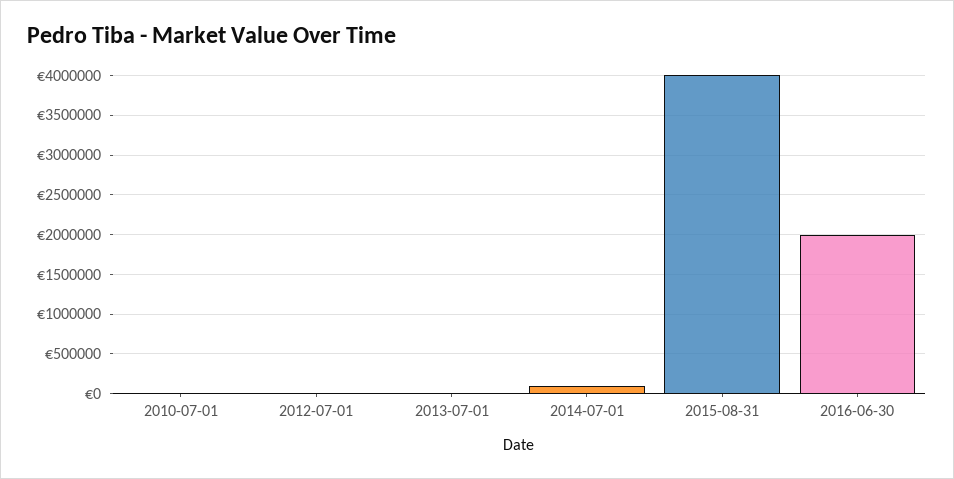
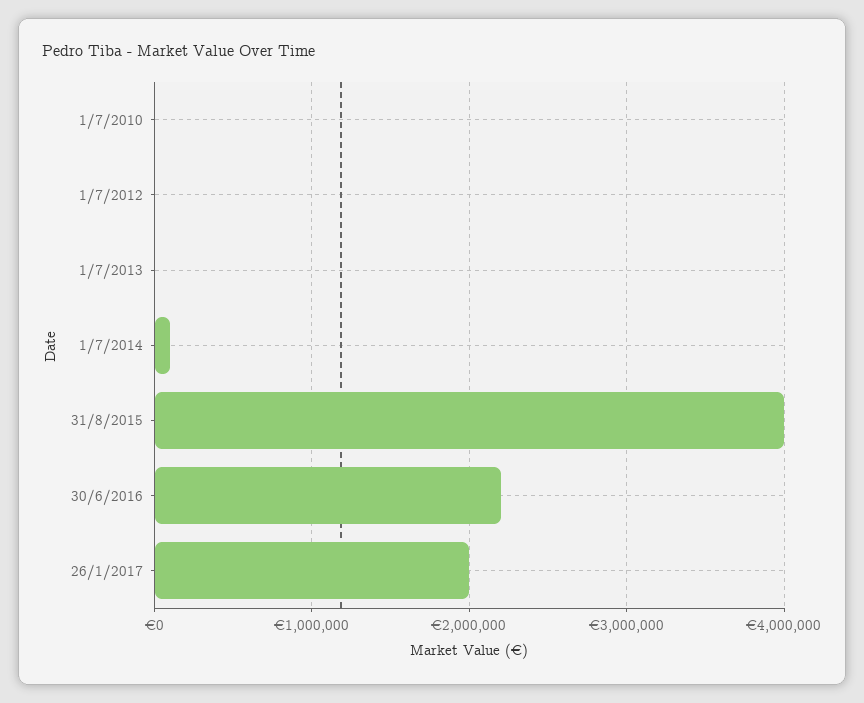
2016-06-30: 2000000 -> 2200000
26/1/2017: none -> 2000000

